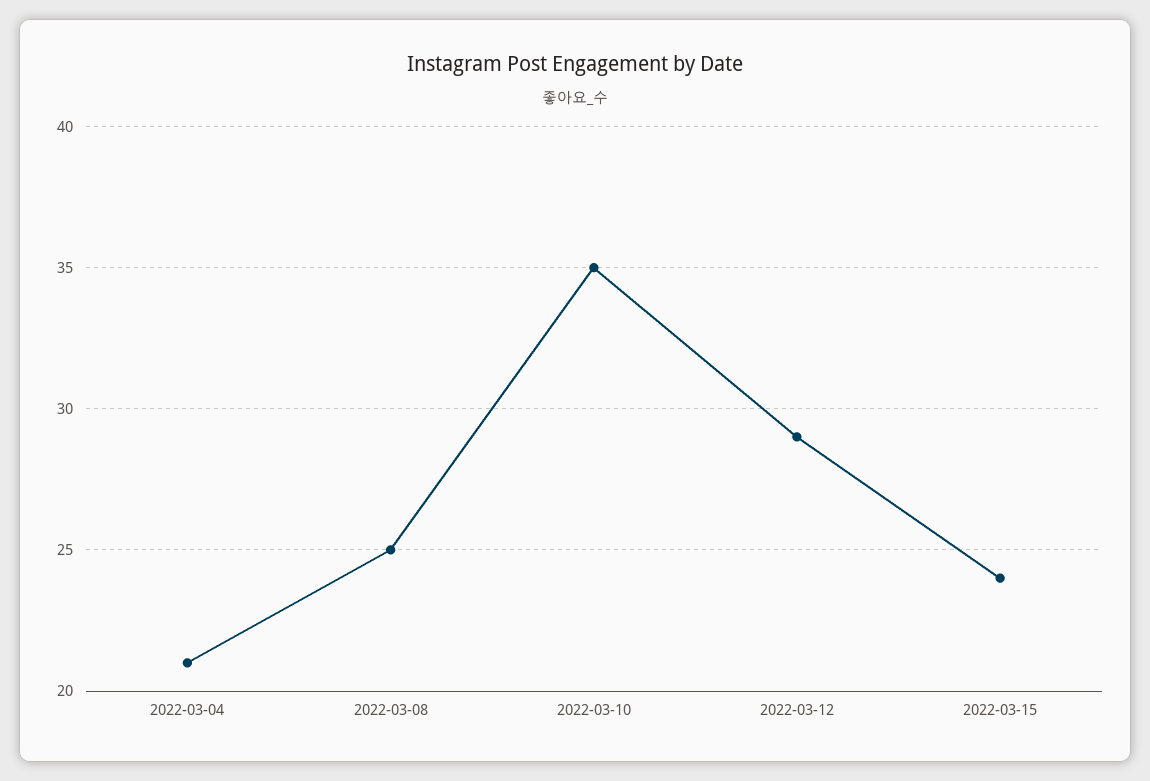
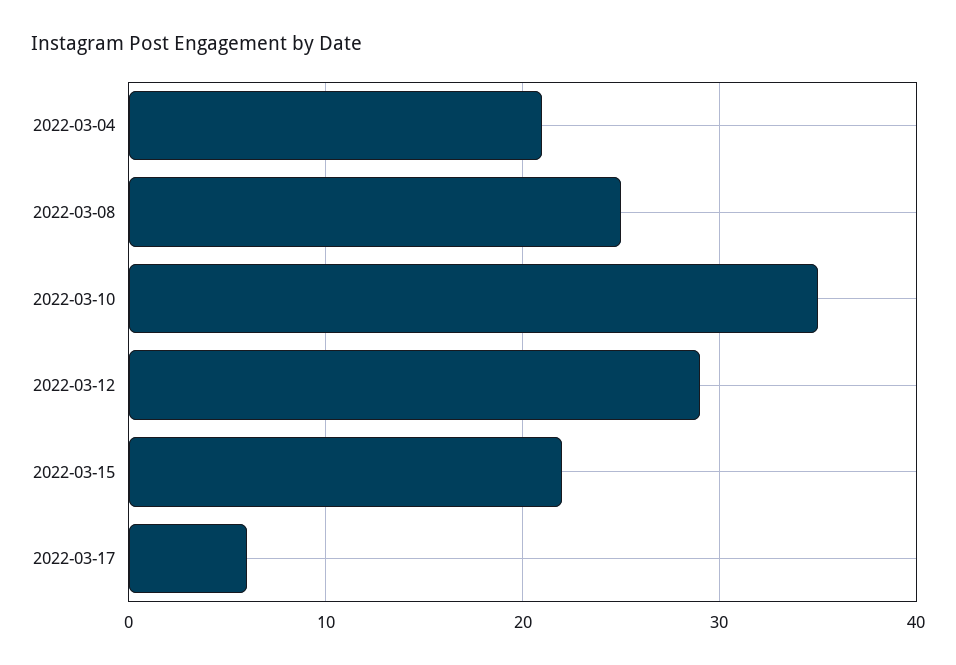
2022-03-15: 24 -> 22
2022-03-17: none -> 6

